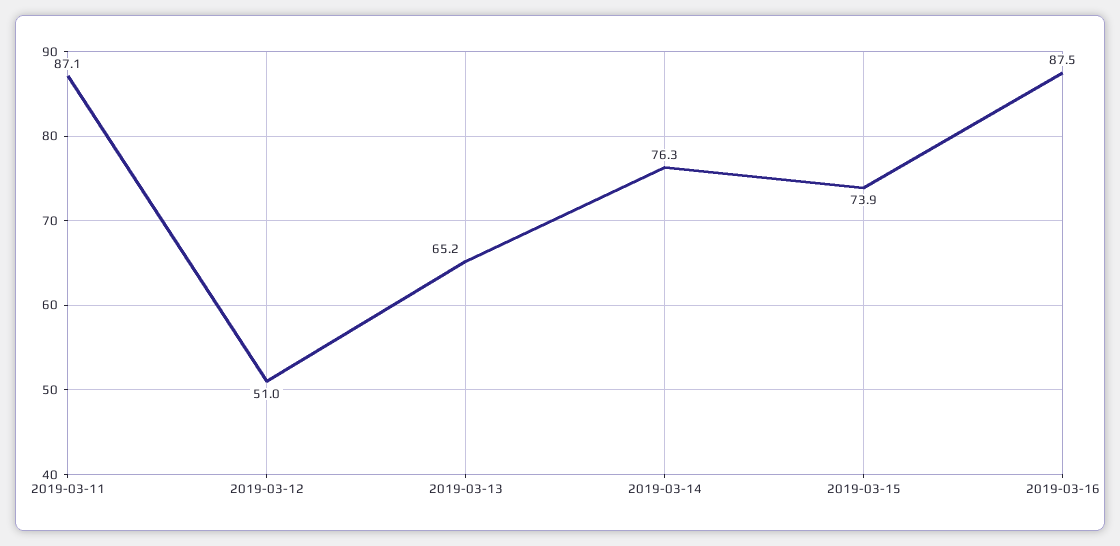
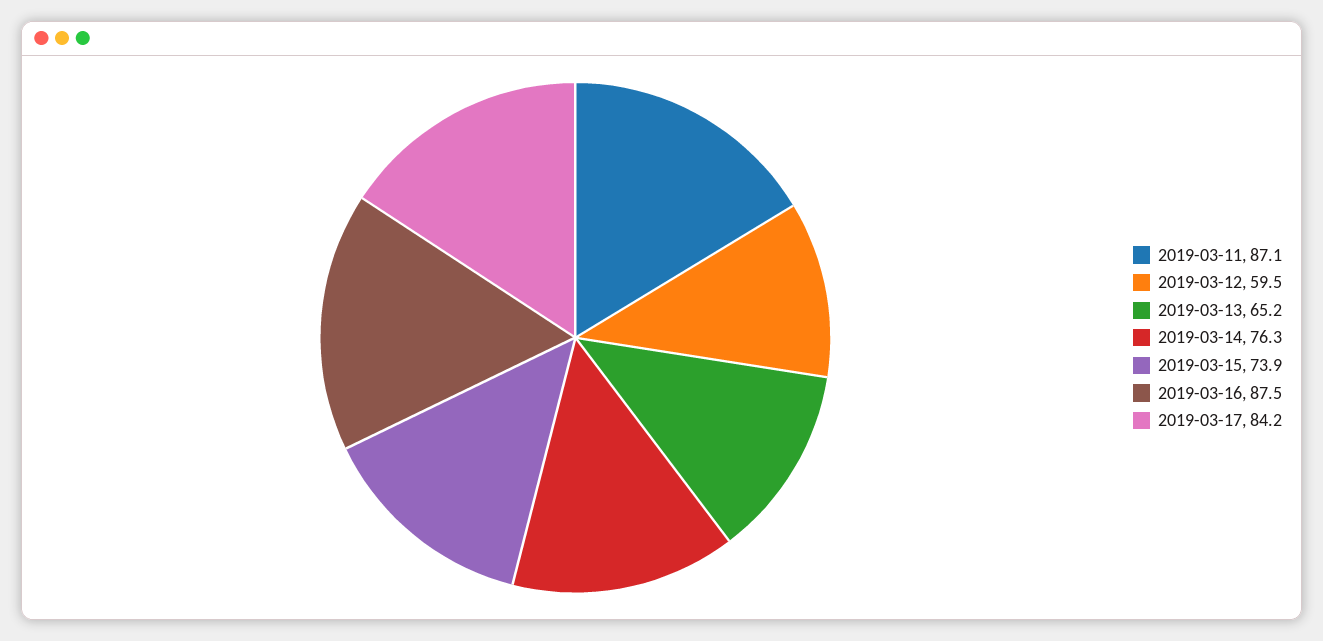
2019-03-12: 51 -> 59.5
2019-03-17: none -> 84.2

